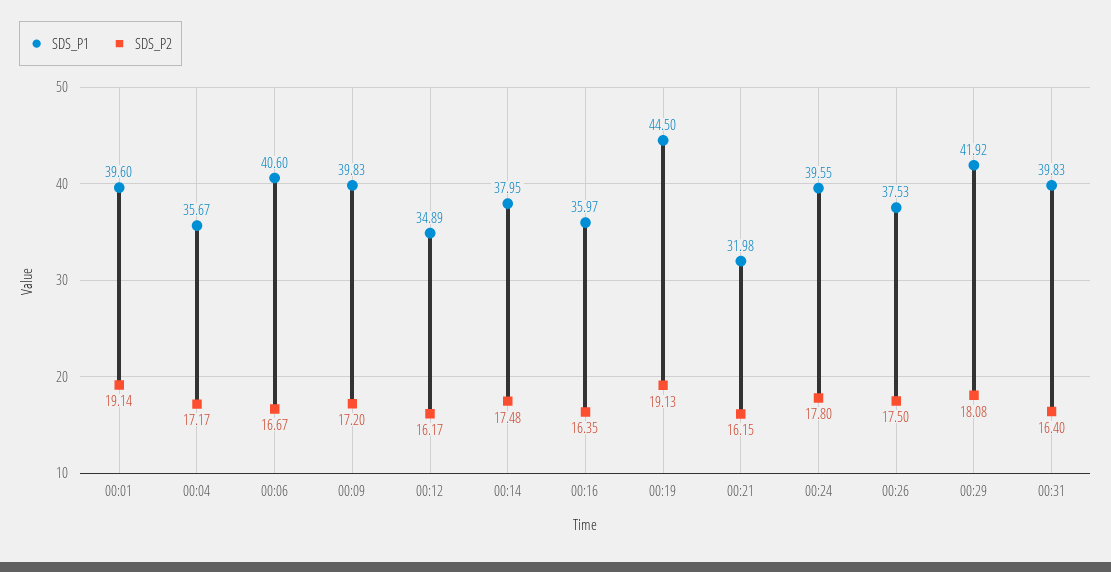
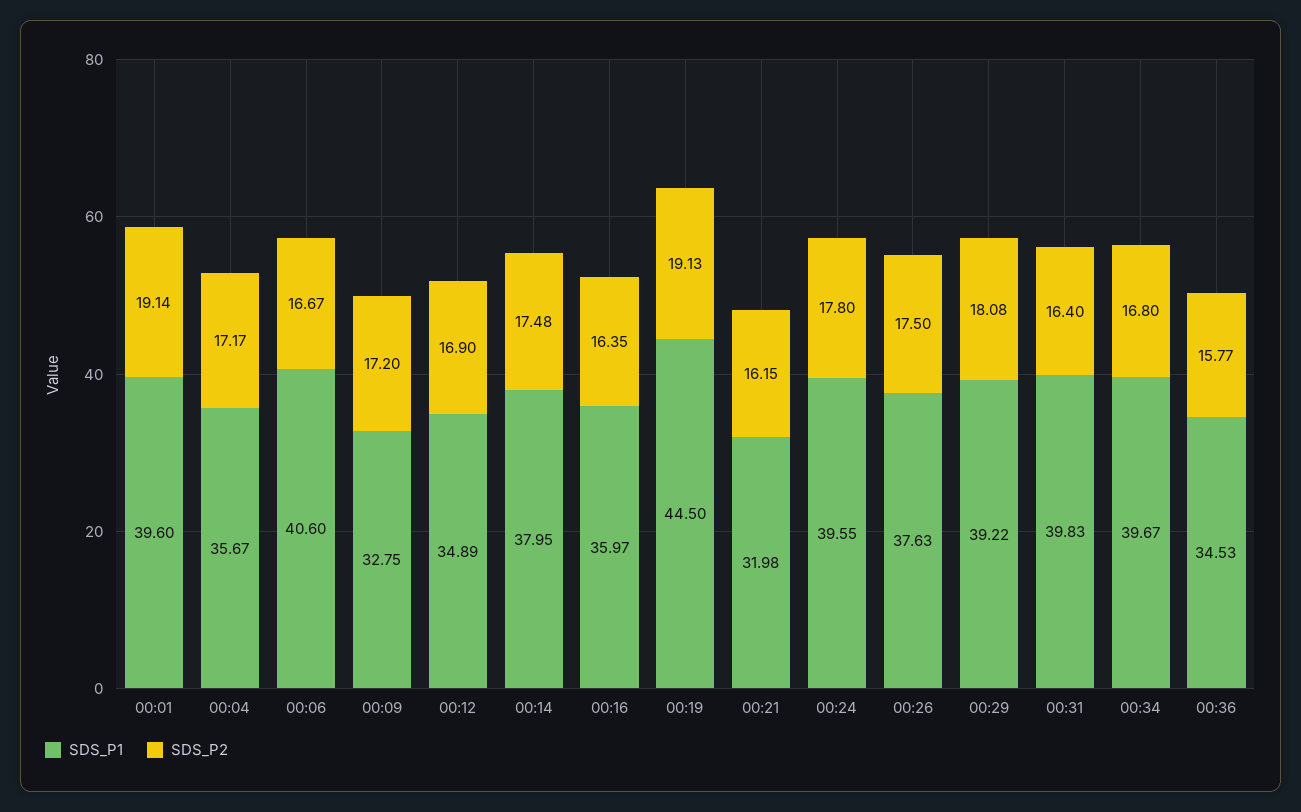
SDS_P1, 00:09: 39.83 -> 32.75
SDS_P2, 00:12: 16.17 -> 16.9
SDS_P1, 00:26: 37.53 -> 37.63
SDS_P1, 00:29: 41.92 -> 39.22
SDS_P1, 00:34: none -> 39.67
SDS_P2, 00:34: none -> 16.8
SDS_P1, 00:36: none -> 34.53
SDS_P2, 00:36: none -> 15.77

